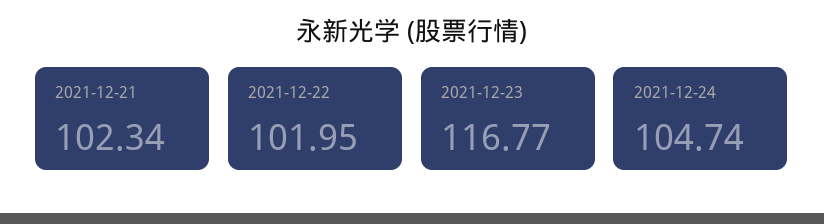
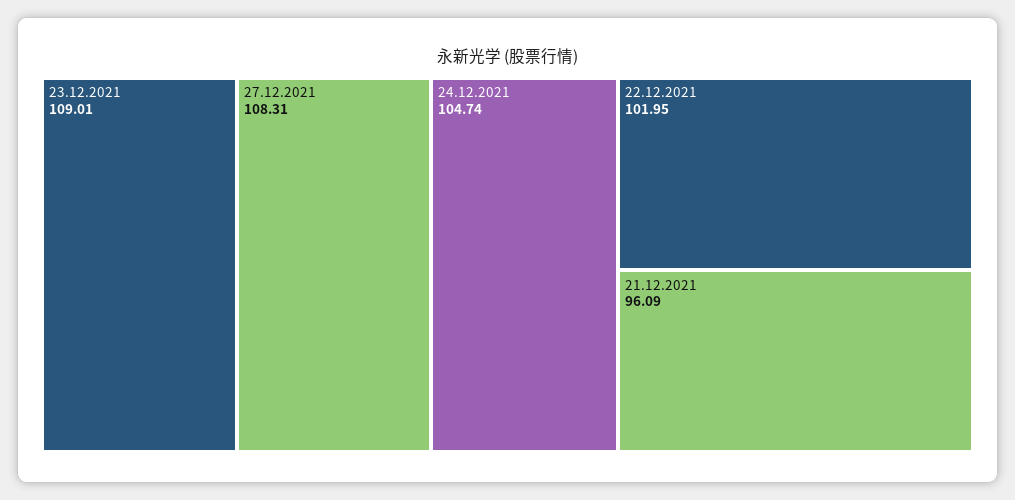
2021-12-21: 102.34 -> 96.09
2021-12-23: 116.77 -> 109.01
27.12.2021: none -> 108.31

